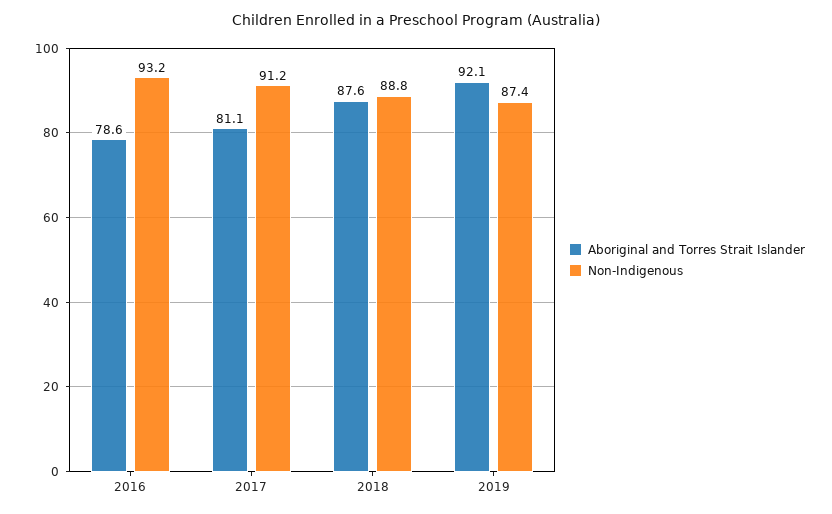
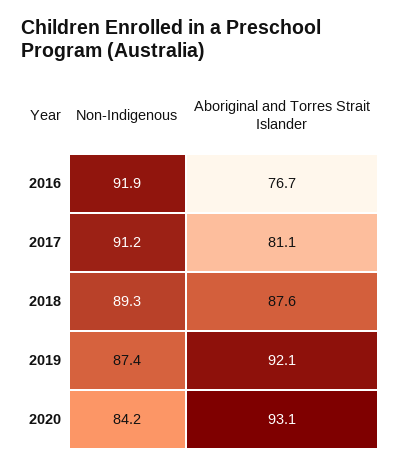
Aboriginal and Torres Strait Islander, 2016: 78.6 -> 76.7
Non-Indigenous, 2016: 93.2 -> 91.9
Non-Indigenous, 2018: 88.8 -> 89.3
Non-Indigenous, 2020: none -> 84.2
Aboriginal and Torres Strait Islander, 2020: none -> 93.1

